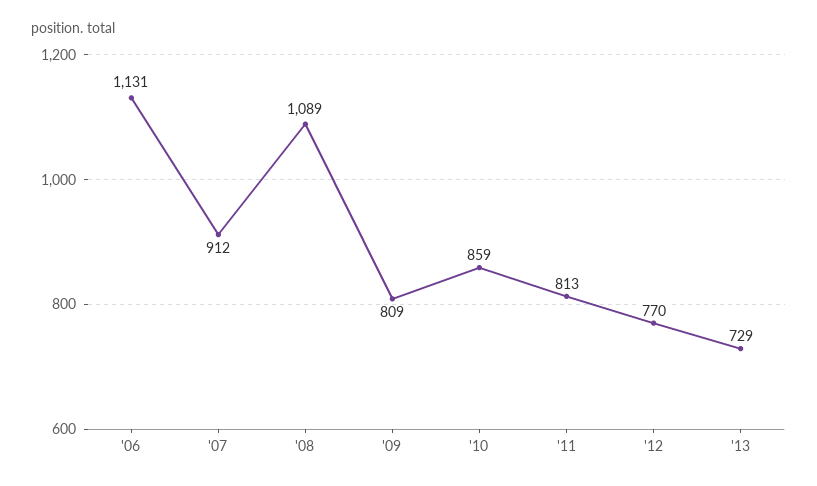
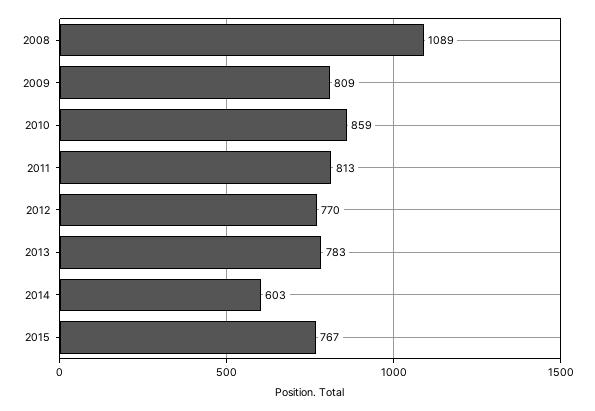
'06: 1131 -> none
'07: 912 -> none
'13: 729 -> 783
2014: none -> 603
2015: none -> 767

